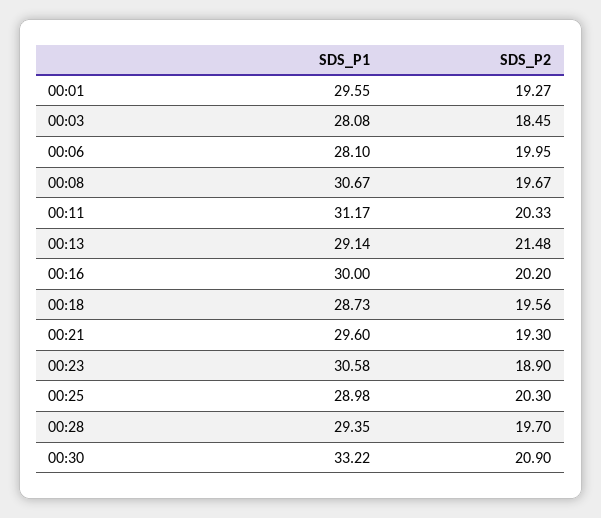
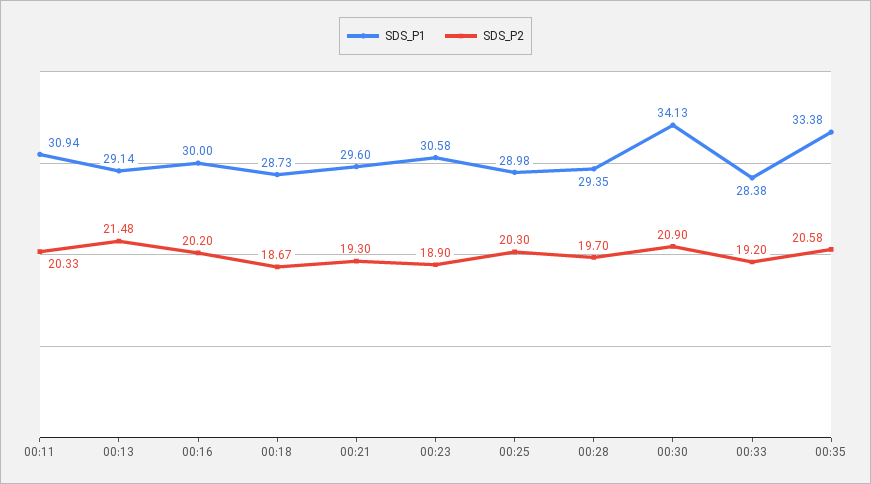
SDS_P1, 00:01: 29.55 -> none
SDS_P2, 00:01: 19.27 -> none
SDS_P1, 00:03: 28.08 -> none
SDS_P2, 00:03: 18.45 -> none
SDS_P1, 00:06: 28.1 -> none
SDS_P2, 00:06: 19.95 -> none
SDS_P1, 00:08: 30.67 -> none
SDS_P2, 00:08: 19.67 -> none
SDS_P1, 00:11: 31.17 -> 30.94
SDS_P2, 00:18: 19.56 -> 18.67
SDS_P1, 00:30: 33.22 -> 34.13
SDS_P1, 00:33: none -> 28.38
SDS_P2, 00:33: none -> 19.2
SDS_P1, 00:35: none -> 33.38
SDS_P2, 00:35: none -> 20.58

